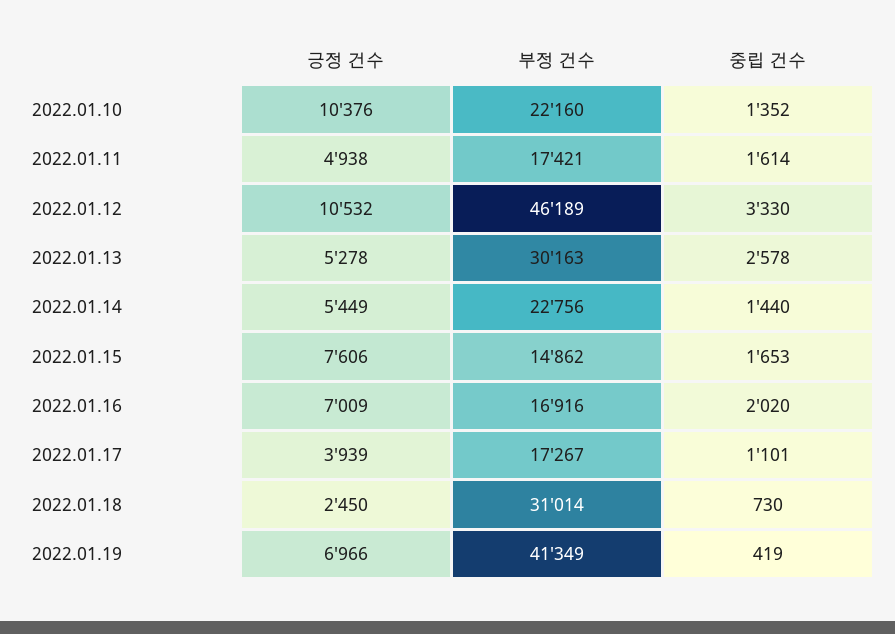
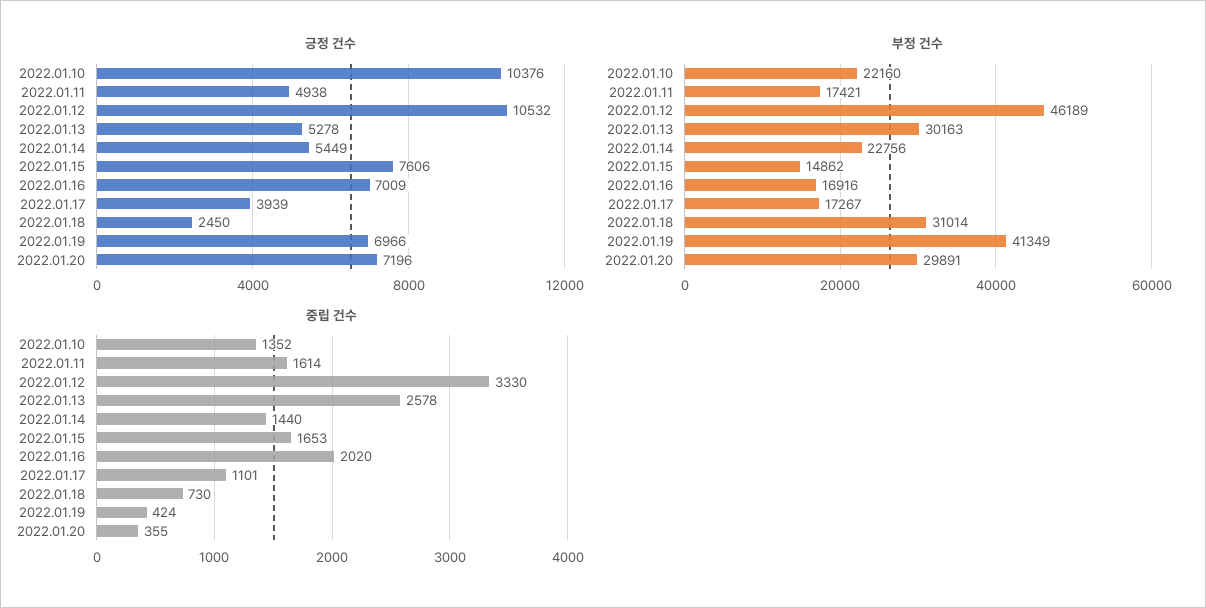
중립 건수, 2022.01.19: 419 -> 424
긍정 건수, 2022.01.20: none -> 7196
부정 건수, 2022.01.20: none -> 29891
중립 건수, 2022.01.20: none -> 355

